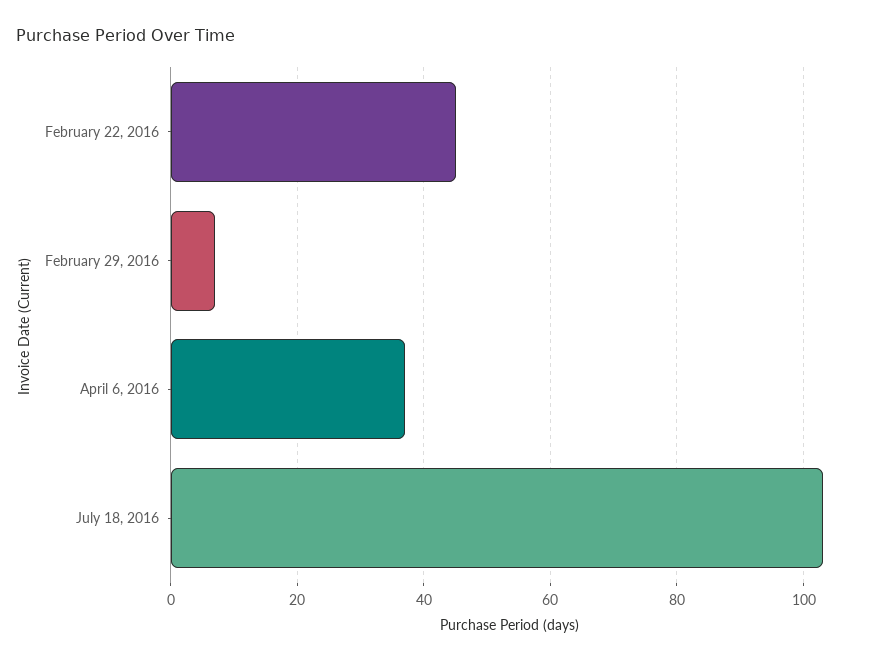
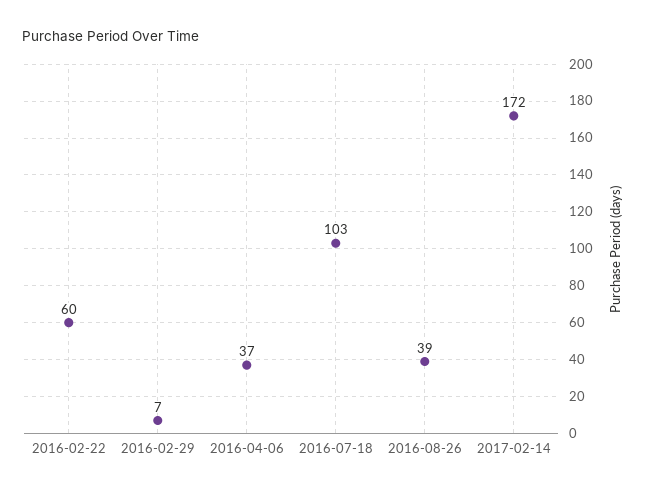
February 22, 2016: 45 -> 60
2016-08-26: none -> 39
2017-02-14: none -> 172

